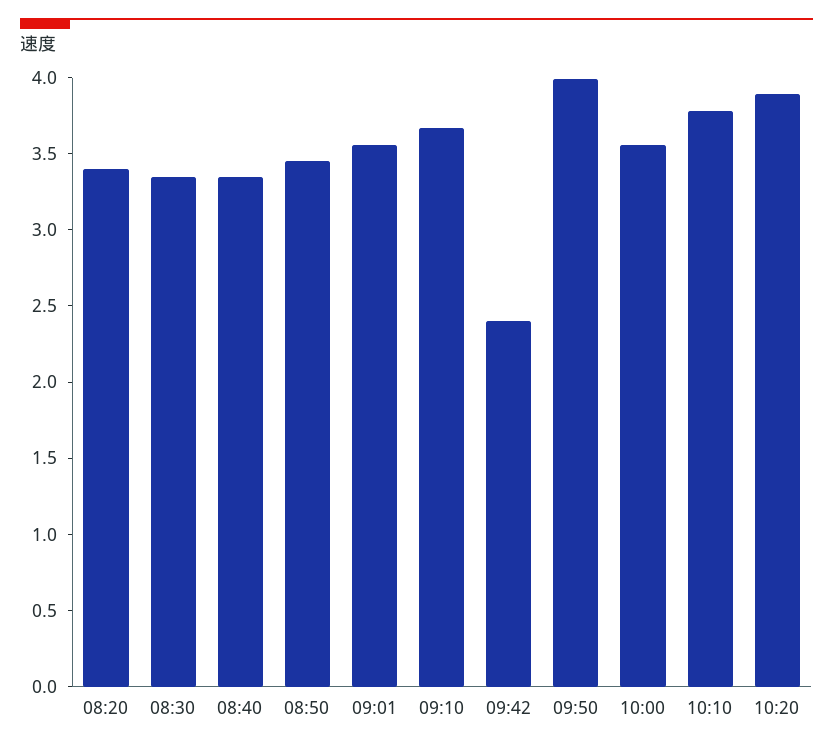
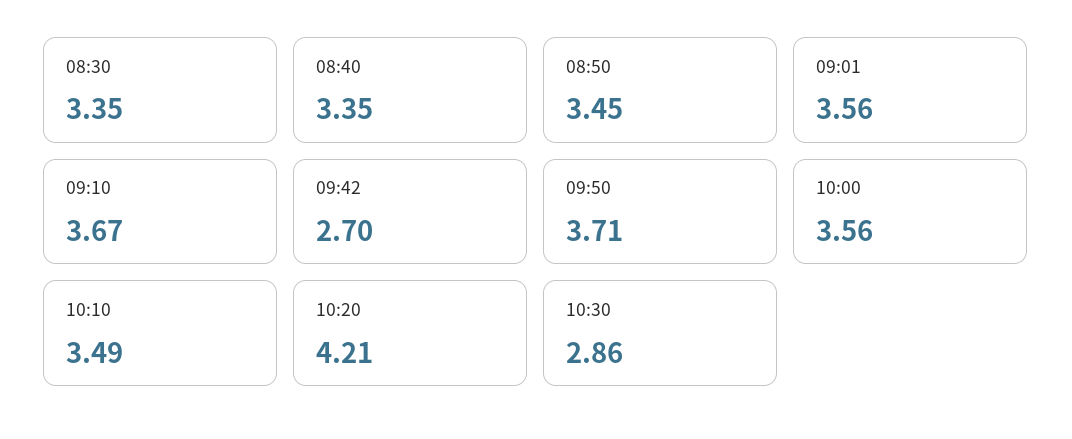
08:20: 3.4 -> none
09:42: 2.4 -> 2.7
09:50: 4 -> 3.71
10:10: 3.8 -> 3.49
10:20: 3.9 -> 4.21
10:30: none -> 2.86

